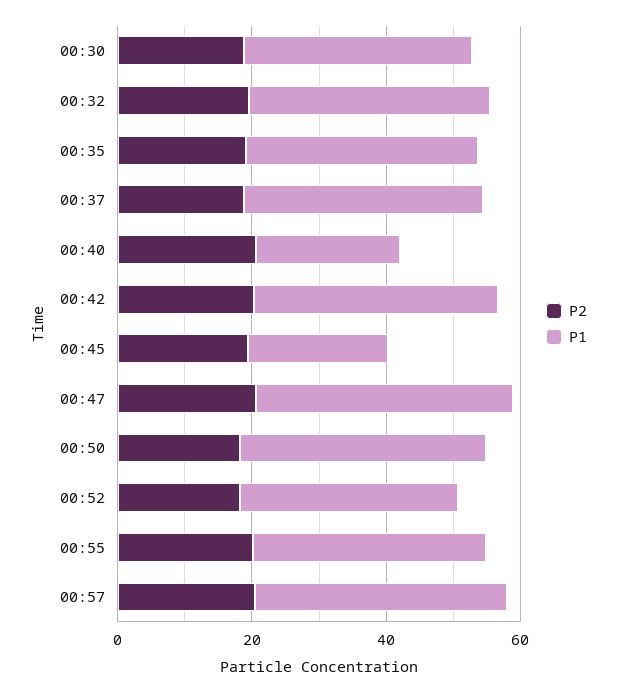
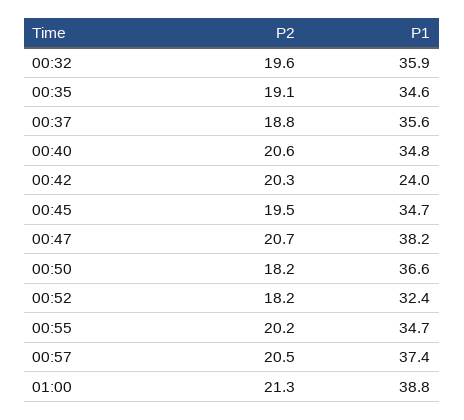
P2, 00:30: 20 -> none
P1, 00:30: 35 -> none
P1, 00:40: 20 -> 34.8
P1, 00:42: 35 -> 24
P1, 00:45: 20 -> 34.7
P2, 01:00: none -> 21.3
P1, 01:00: none -> 38.8

